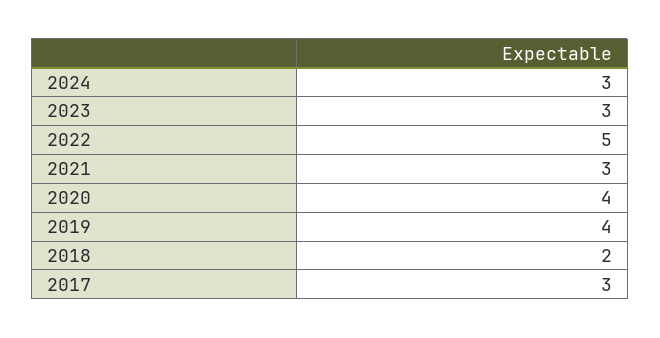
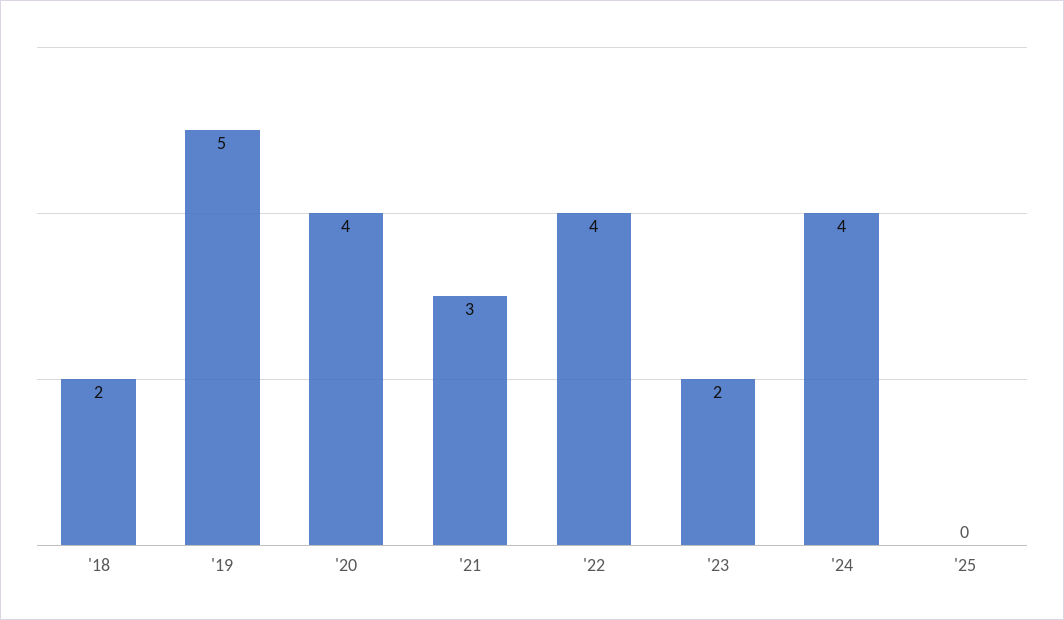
2024: 3 -> 4
2023: 3 -> 2
2022: 5 -> 4
2019: 4 -> 5
2017: 3 -> none
'25: none -> 0

